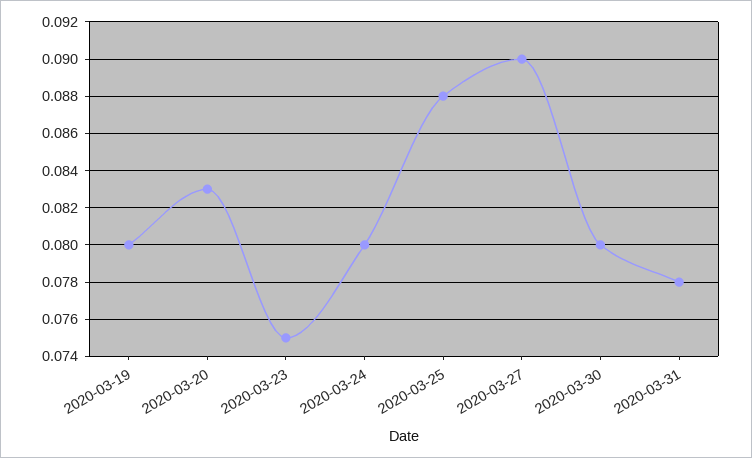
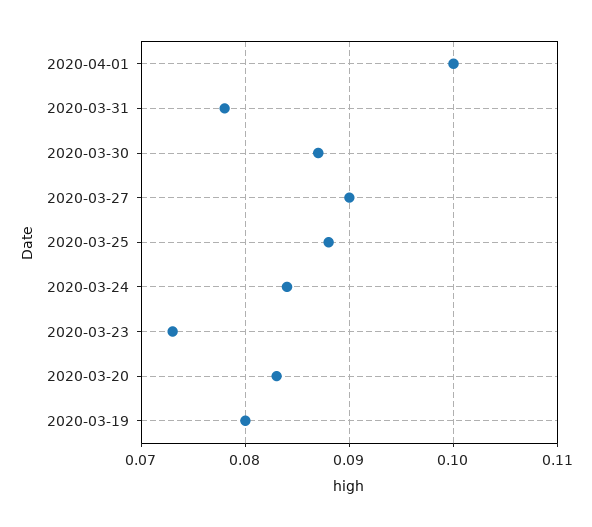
2020-03-23: 0.075 -> 0.073
2020-03-24: 0.08 -> 0.084
2020-03-30: 0.08 -> 0.087
2020-04-01: none -> 0.1

